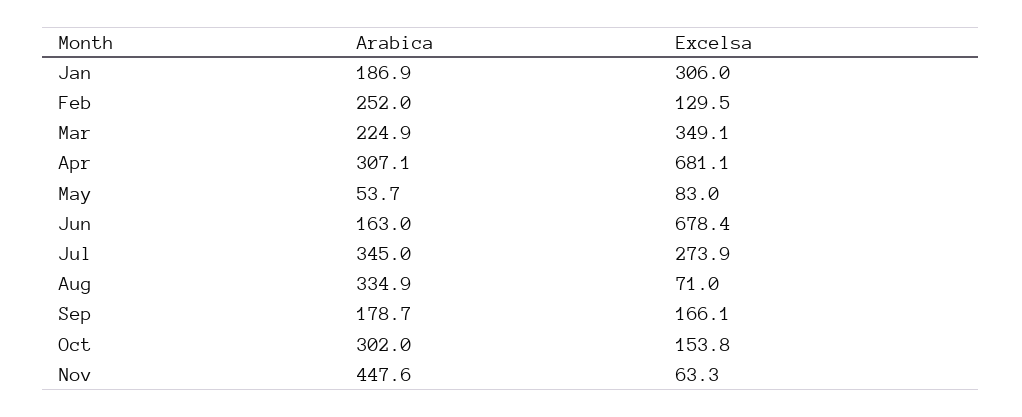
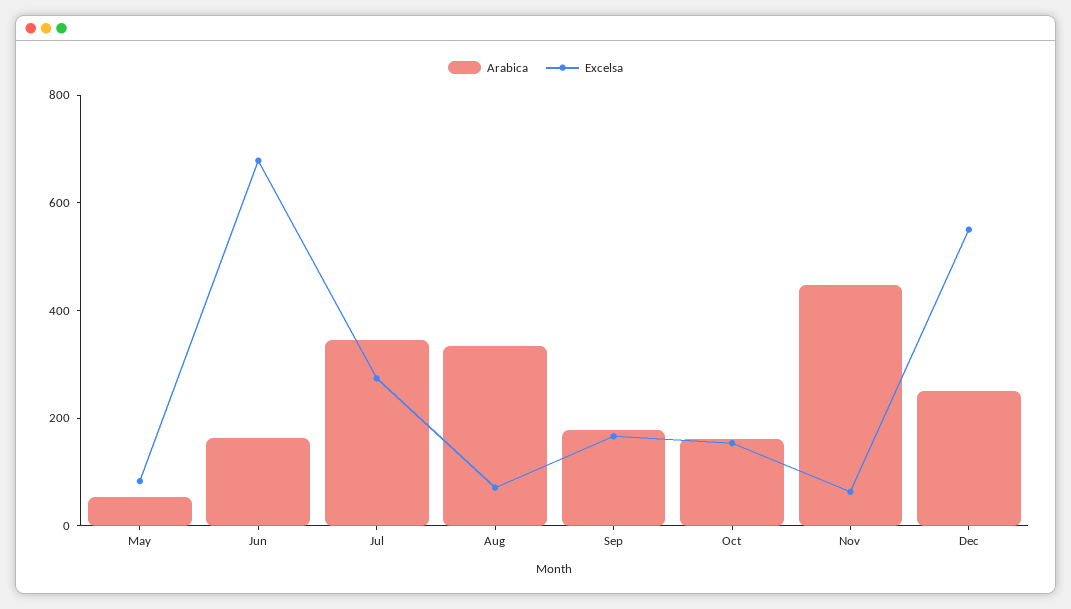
Arabica, Jan: 186.9 -> none
Excelsa, Jan: 306 -> none
Arabica, Feb: 252 -> none
Excelsa, Feb: 129.5 -> none
Arabica, Mar: 224.9 -> none
Excelsa, Mar: 349.1 -> none
Arabica, Apr: 307.1 -> none
Excelsa, Apr: 681.1 -> none
Arabica, Oct: 302 -> 150
Arabica, Dec: none -> 250
Excelsa, Dec: none -> 550

